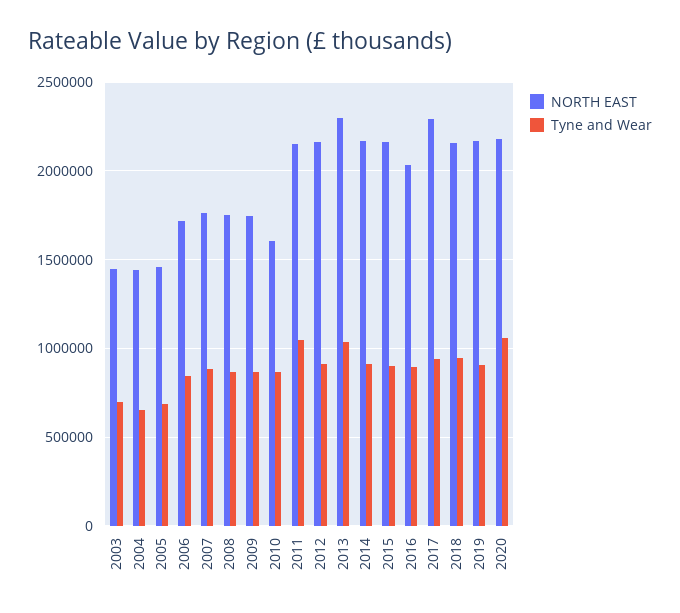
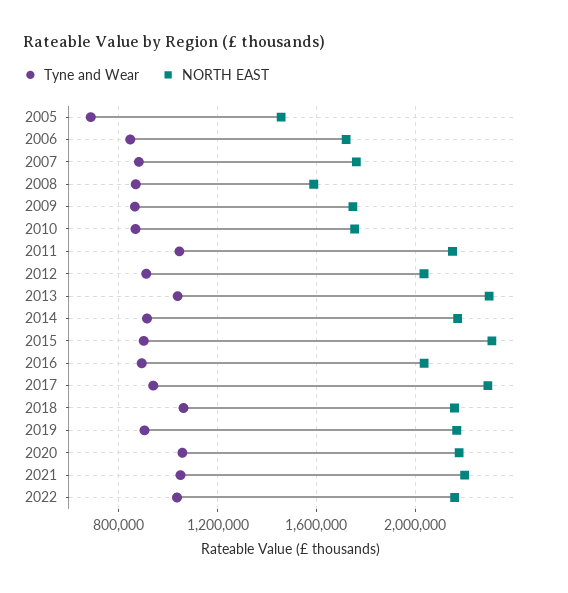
NORTH EAST, 2003: 1450000 -> none
Tyne and Wear, 2003: 700000 -> none
NORTH EAST, 2004: 1450000 -> none
Tyne and Wear, 2004: 650000 -> none
NORTH EAST, 2008: 1750000 -> 1600000
NORTH EAST, 2010: 1600000 -> 1750000
NORTH EAST, 2012: 2150000 -> 2050000
NORTH EAST, 2015: 2150000 -> 2300000
Tyne and Wear, 2018: 950000 -> 1050000
Tyne and Wear, 2021: none -> 1050000
NORTH EAST, 2021: none -> 2200000
Tyne and Wear, 2022: none -> 1050000
NORTH EAST, 2022: none -> 2150000

